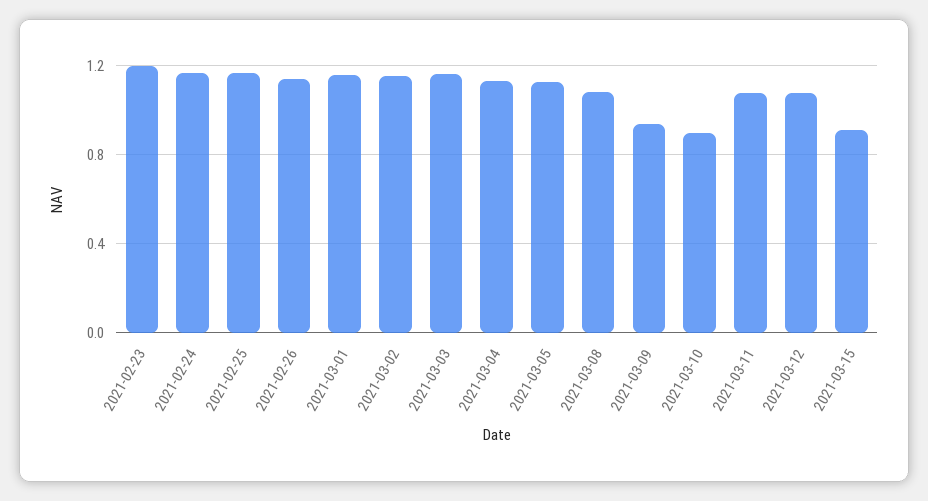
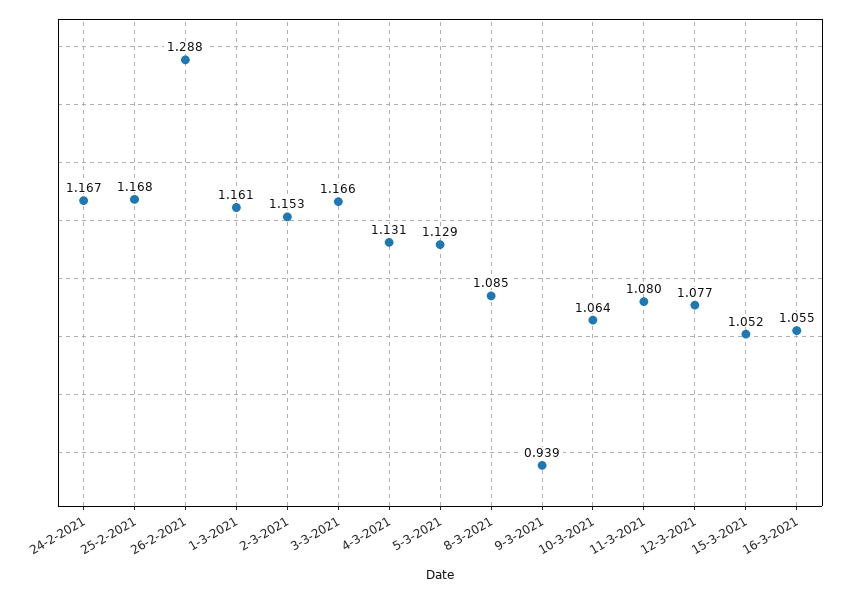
2021-02-23: 1.2 -> none
2021-02-26: 1.15 -> 1.288
2021-03-10: 0.9 -> 1.064
2021-03-15: 0.9 -> 1.052
16-3-2021: none -> 1.055

